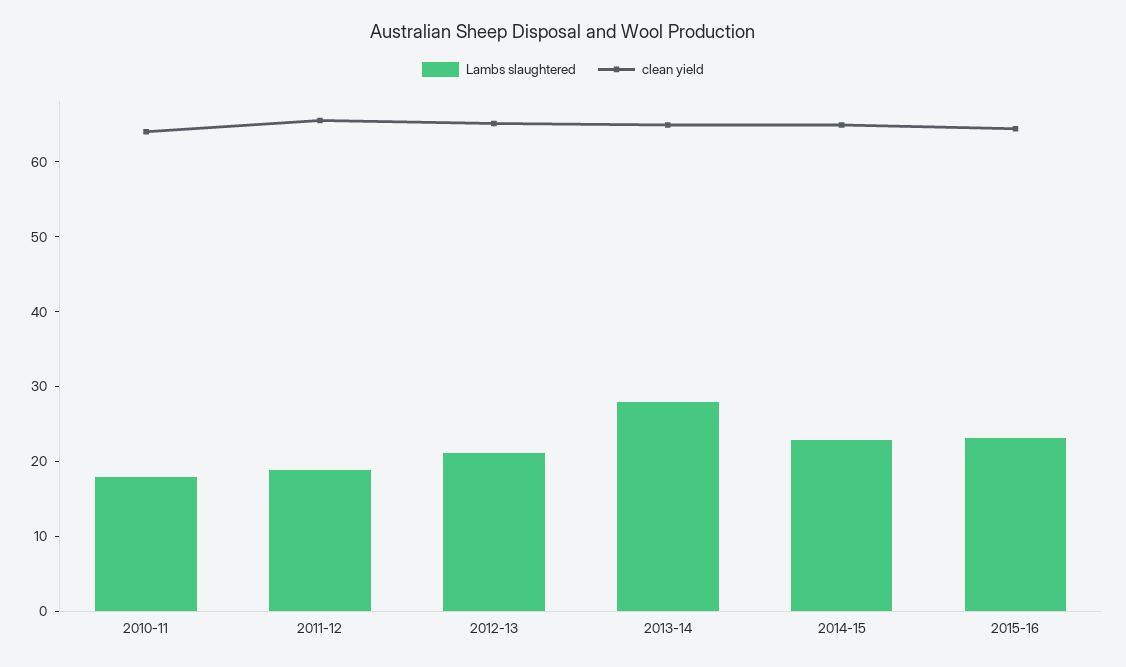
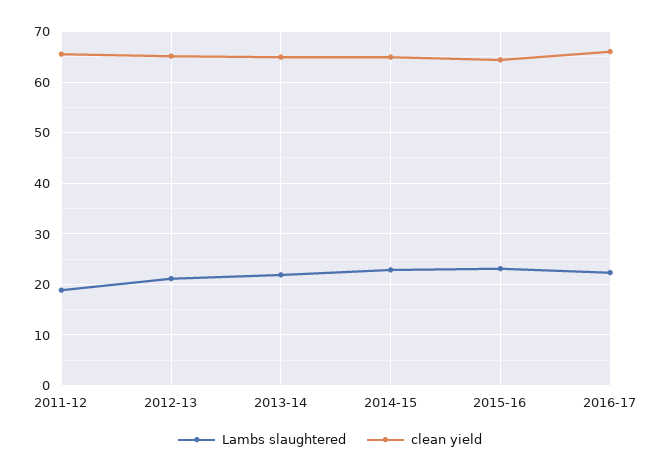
Lambs slaughtered, 2010-11: 18 -> none
clean yield, 2010-11: 64 -> none
Lambs slaughtered, 2013-14: 28 -> 22
Lambs slaughtered, 2016-17: none -> 22
clean yield, 2016-17: none -> 66

